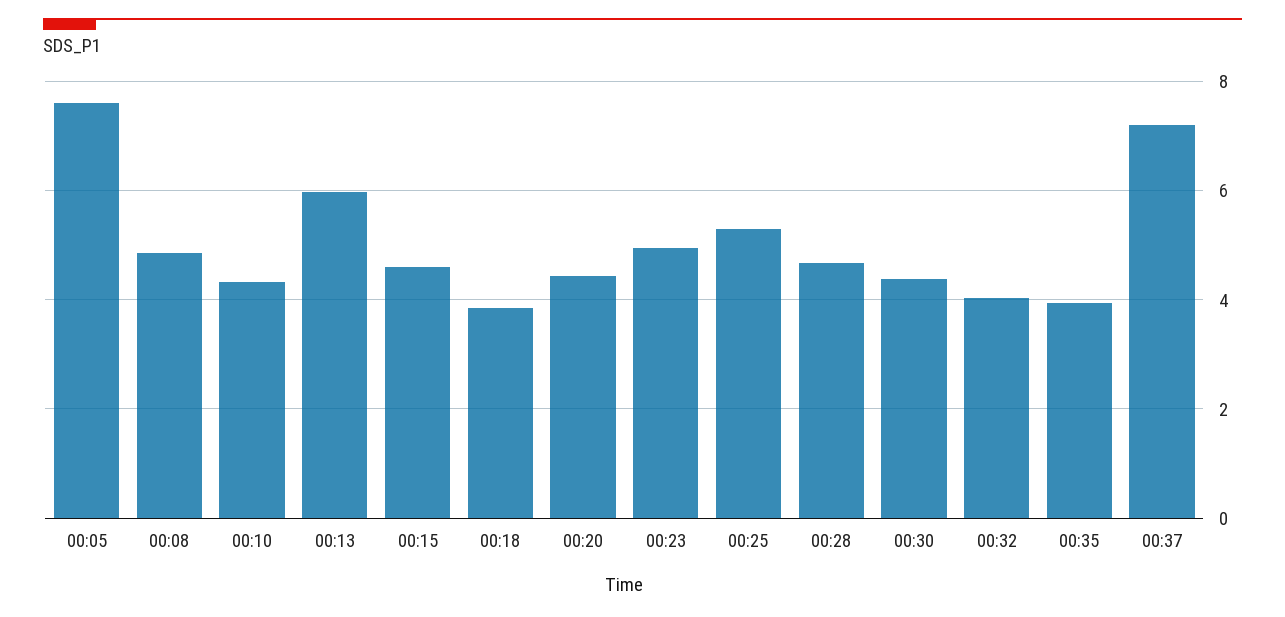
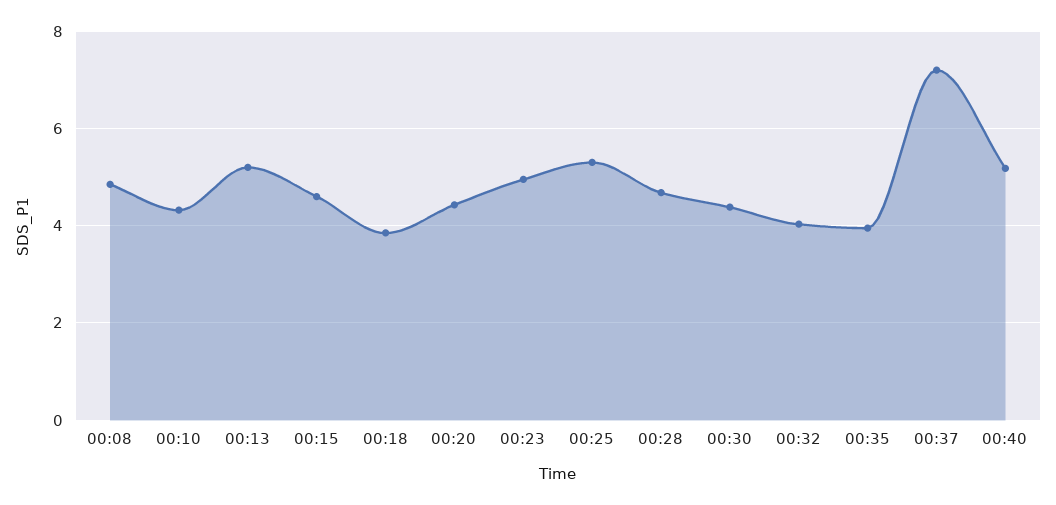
00:05: 7.6 -> none
00:13: 6 -> 5.2
00:40: none -> 5.2

